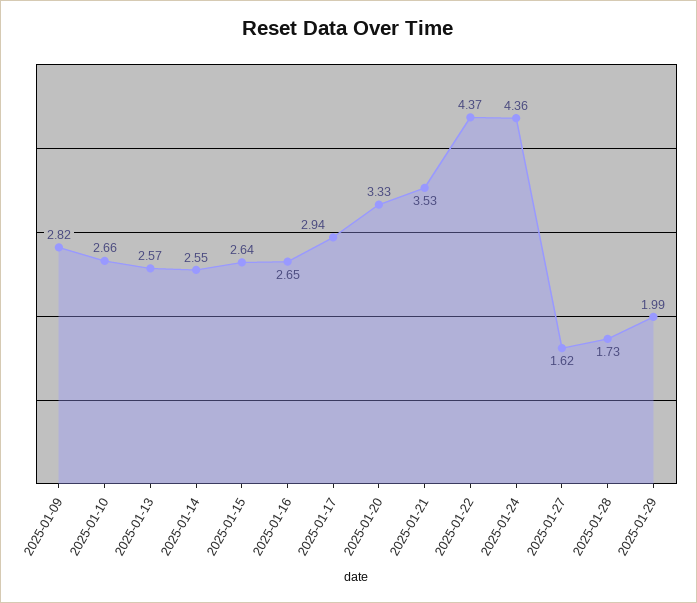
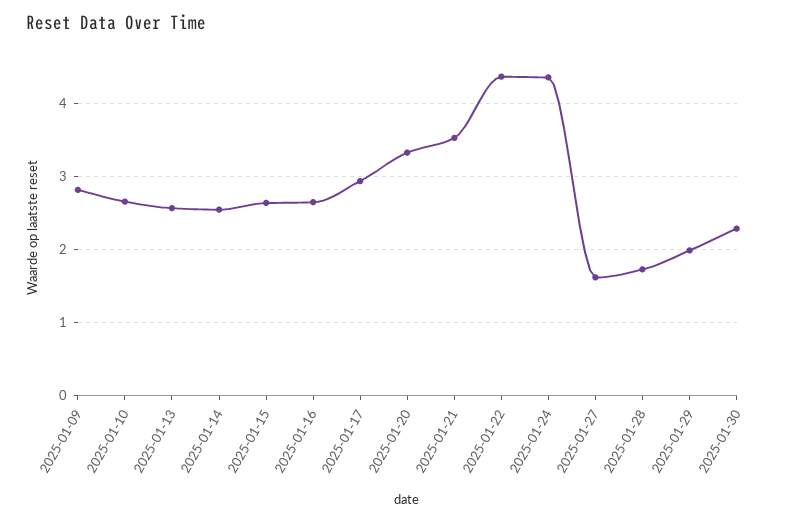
2025-01-30: none -> 2.3

